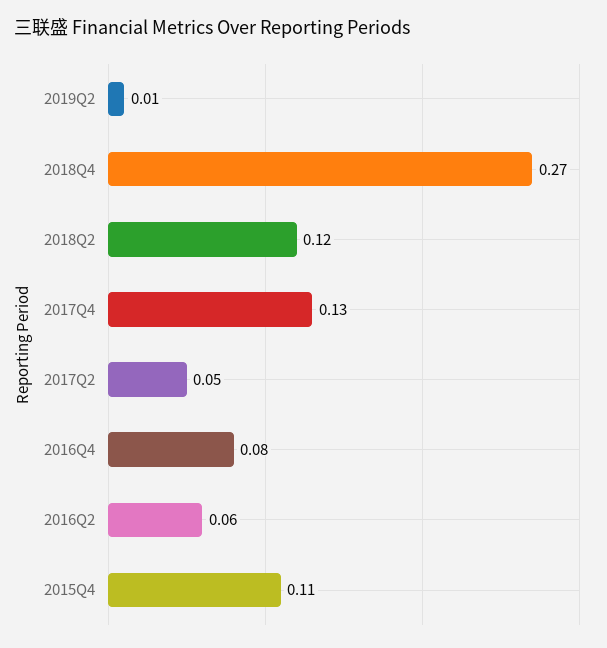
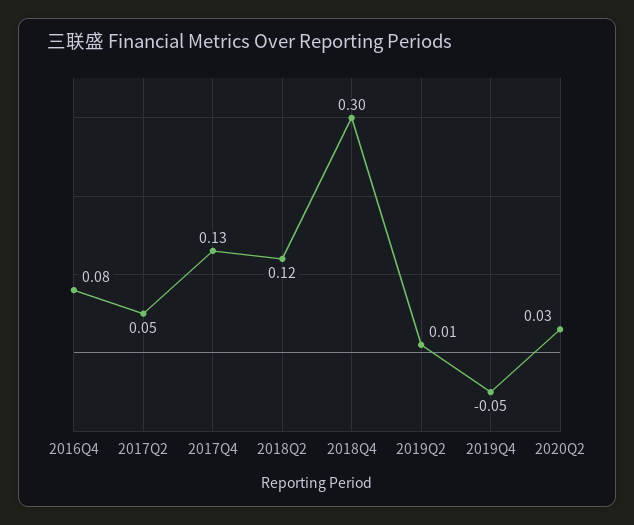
2018Q4: 0.27 -> 0.3
2016Q2: 0.06 -> none
2015Q4: 0.11 -> none
2019Q4: none -> -0.05
2020Q2: none -> 0.03

